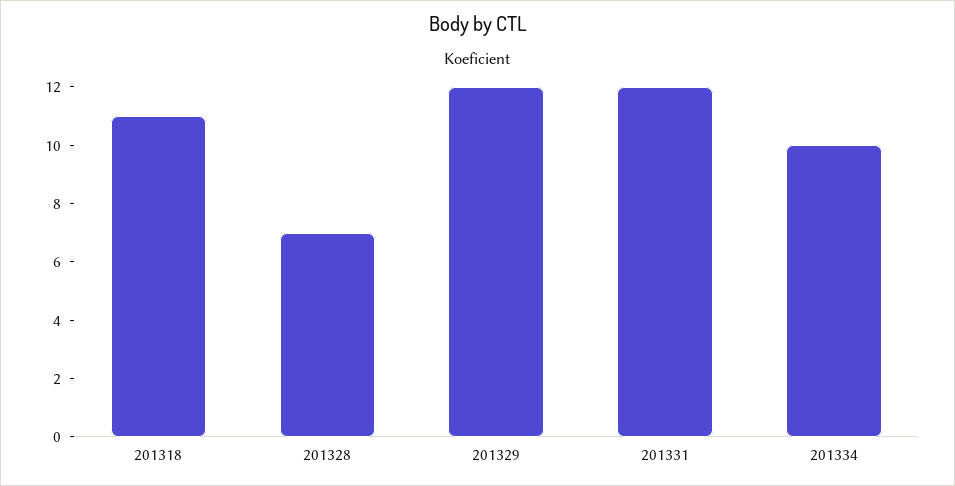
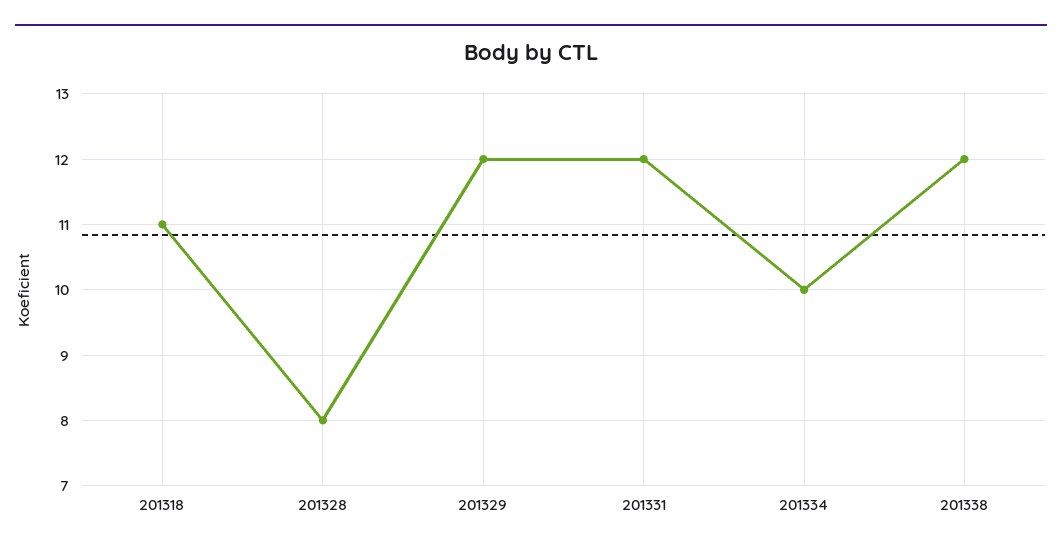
201328: 7 -> 8
201338: none -> 12

